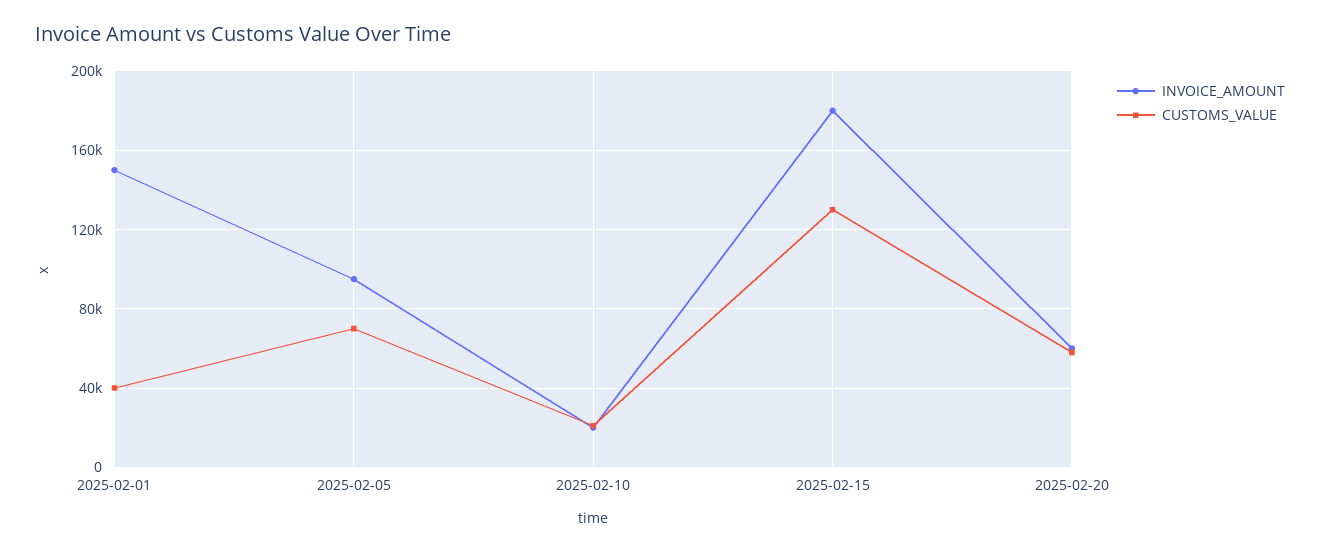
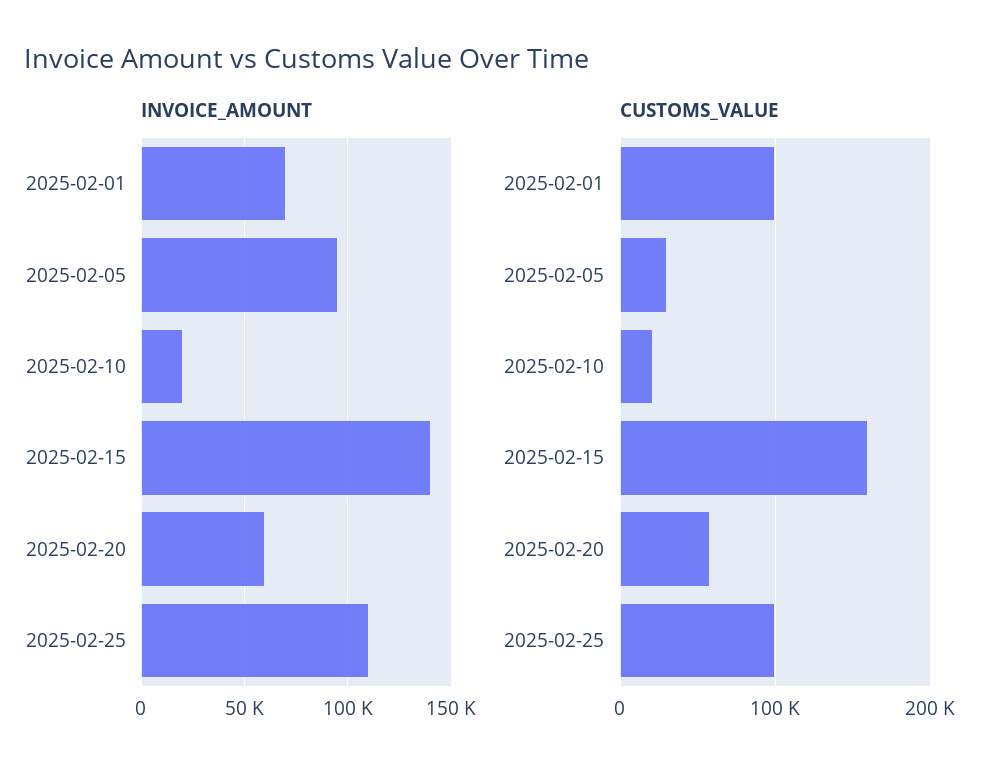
INVOICE_AMOUNT, 2025-02-01: 150000 -> 70000
CUSTOMS_VALUE, 2025-02-01: 40000 -> 100000
CUSTOMS_VALUE, 2025-02-05: 70000 -> 30000
INVOICE_AMOUNT, 2025-02-15: 180000 -> 140000
CUSTOMS_VALUE, 2025-02-15: 130000 -> 160000
INVOICE_AMOUNT, 2025-02-25: none -> 110000
CUSTOMS_VALUE, 2025-02-25: none -> 100000

